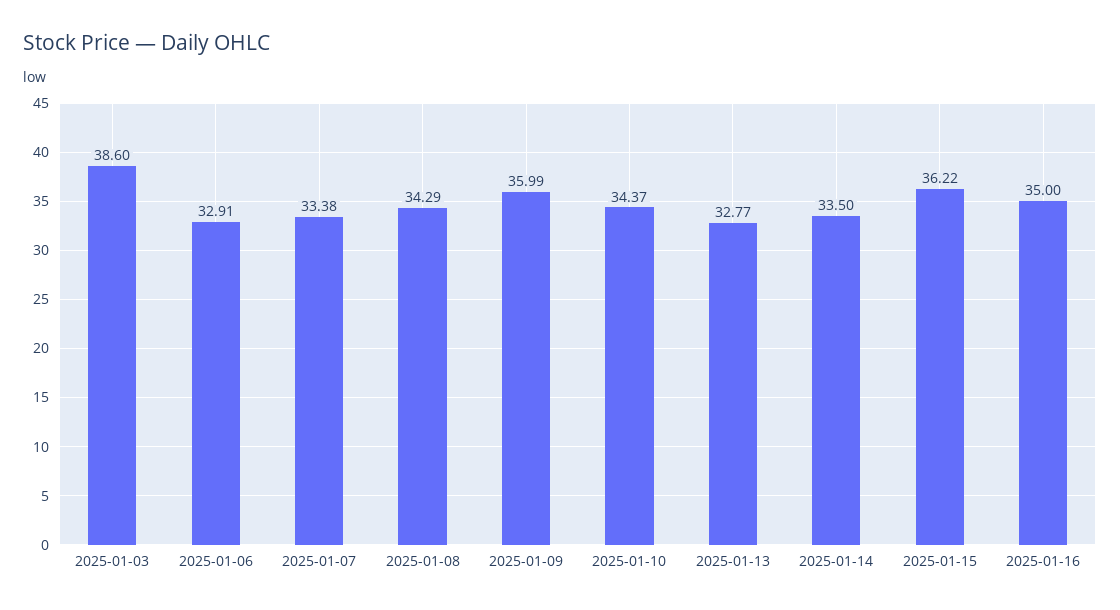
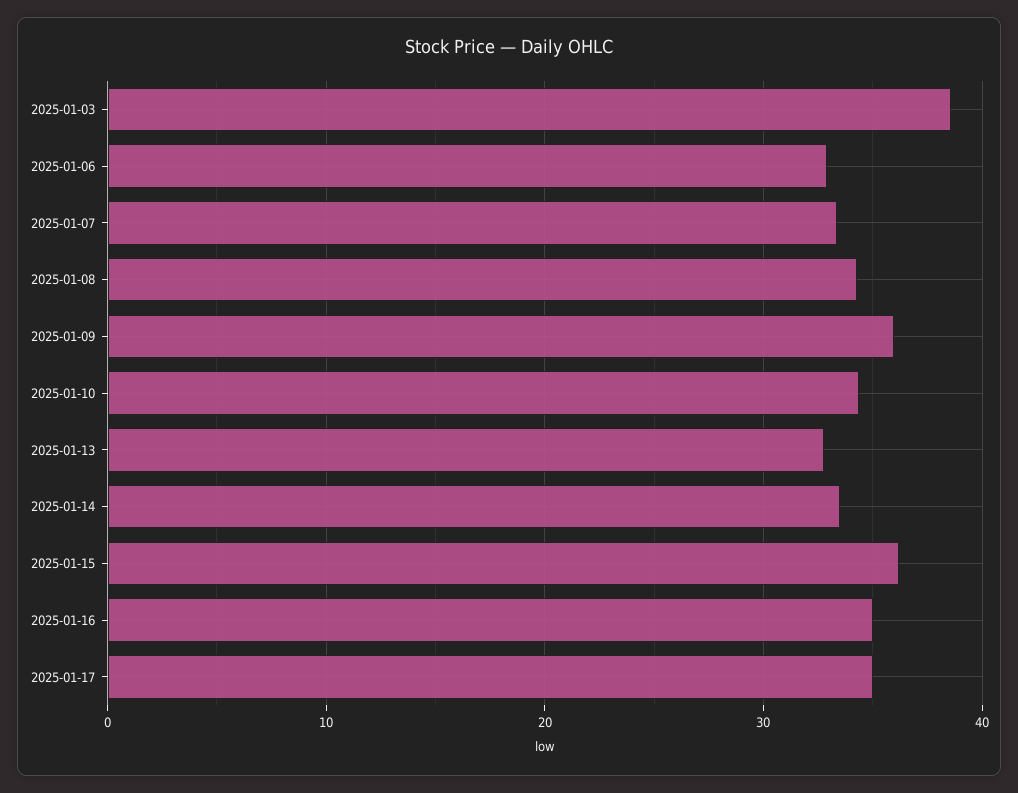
2025-01-17: none -> 35

